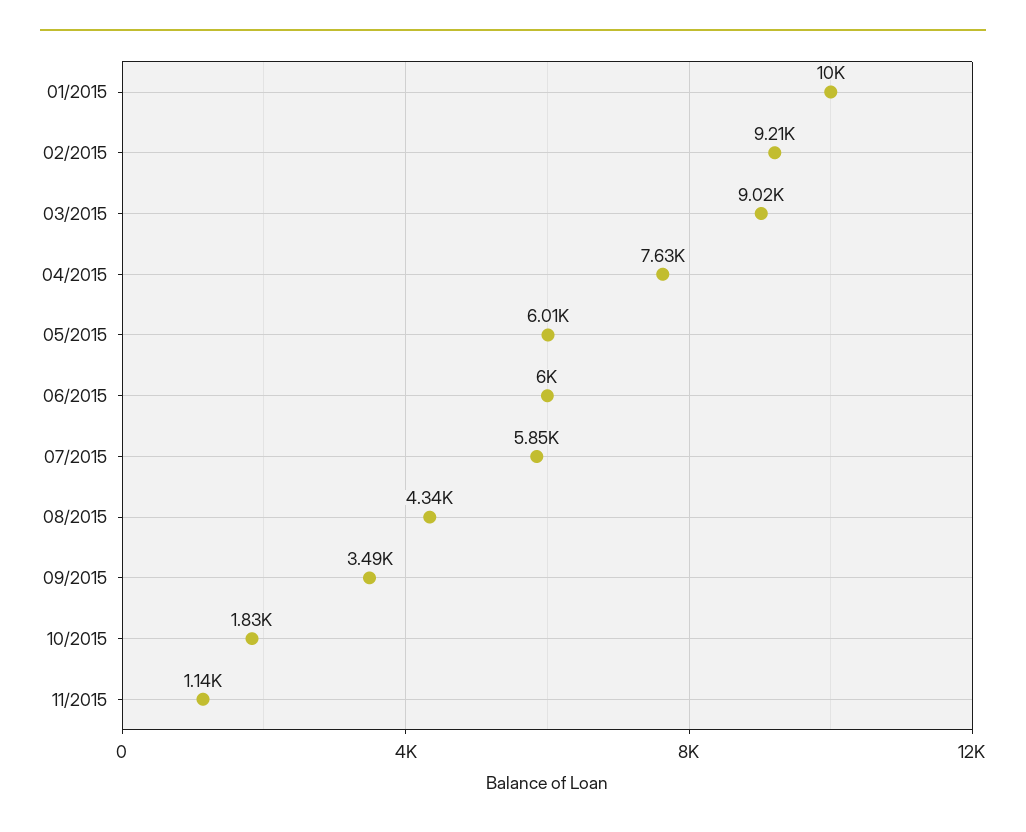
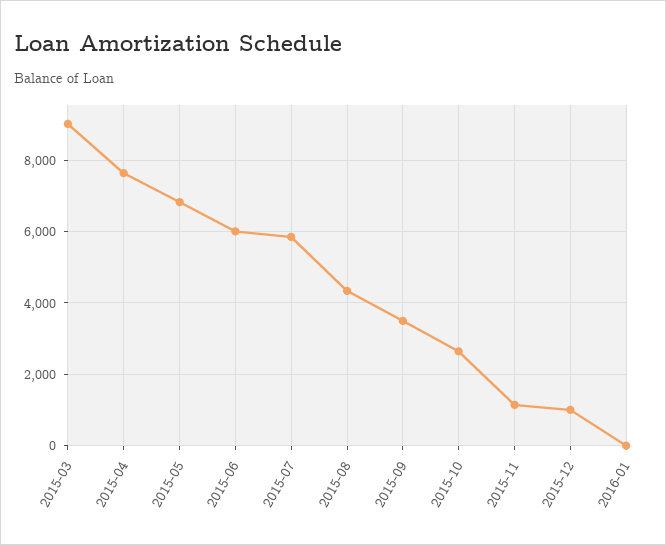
01/2015: 10000 -> none
02/2015: 9210 -> none
05/2015: 6010 -> 6800
10/2015: 1830 -> 2600
2015-12: none -> 1000
2016-01: none -> 0

